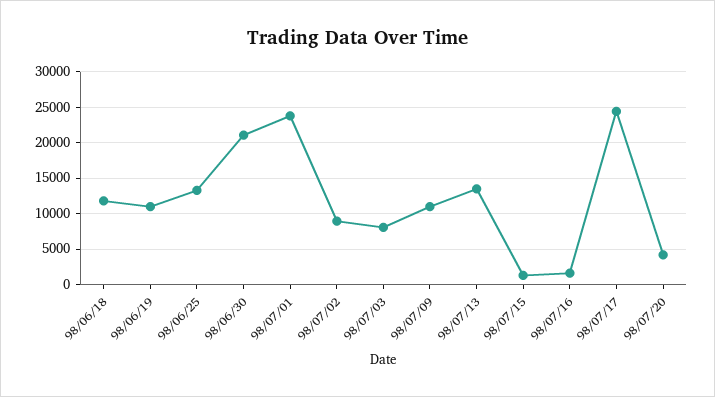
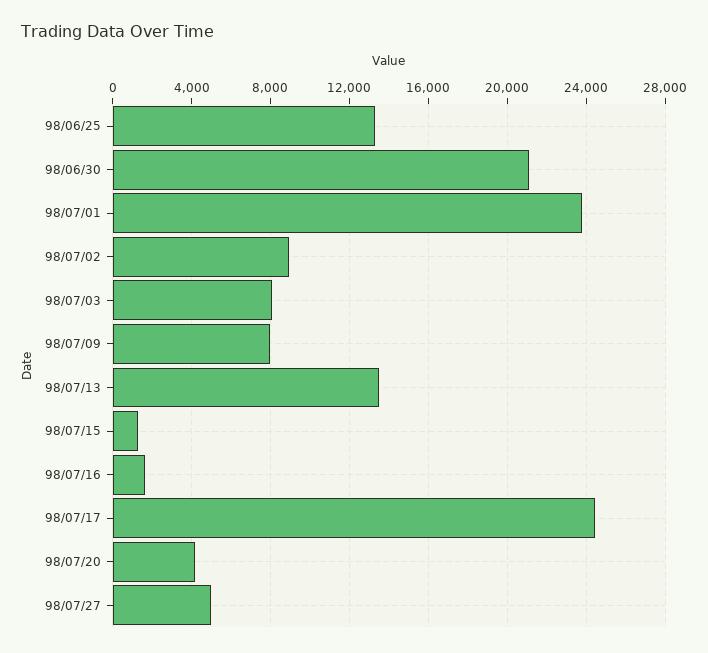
98/06/18: 12000 -> none
98/06/19: 11000 -> none
98/07/09: 11000 -> 8000
98/07/27: none -> 5000

